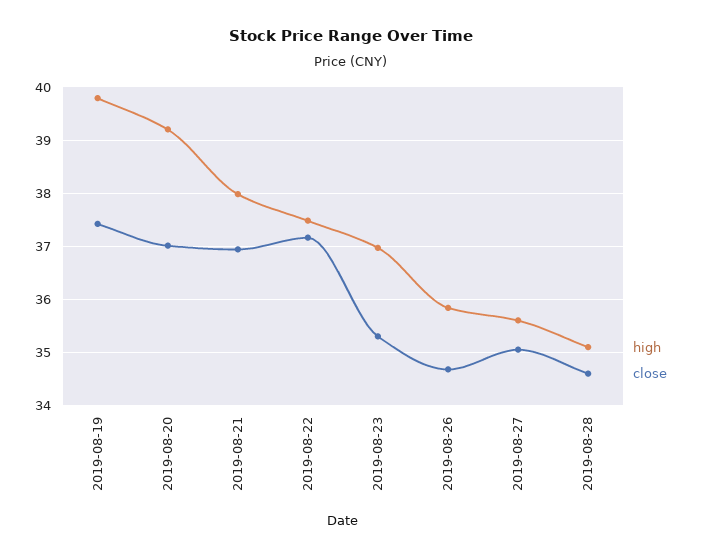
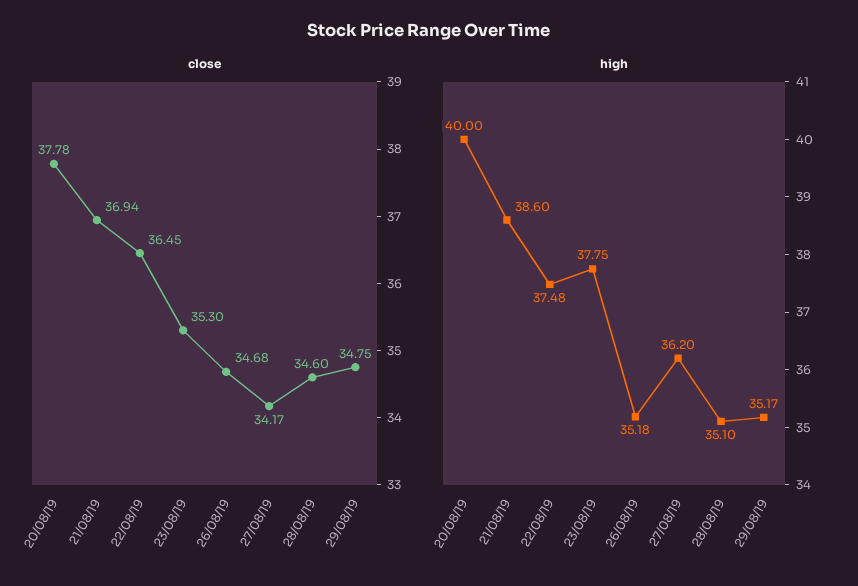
high, 2019-08-19: 39.8 -> none
close, 2019-08-19: 37.4 -> none
high, 2019-08-20: 39.2 -> 40
close, 2019-08-20: 37 -> 37.78
high, 2019-08-21: 38 -> 38.6
close, 2019-08-22: 37.2 -> 36.45
high, 2019-08-23: 37 -> 37.75
high, 2019-08-26: 35.8 -> 35.18
high, 2019-08-27: 35.6 -> 36.2
close, 2019-08-27: 35 -> 34.17
close, 29/08/19: none -> 34.75
high, 29/08/19: none -> 35.17

